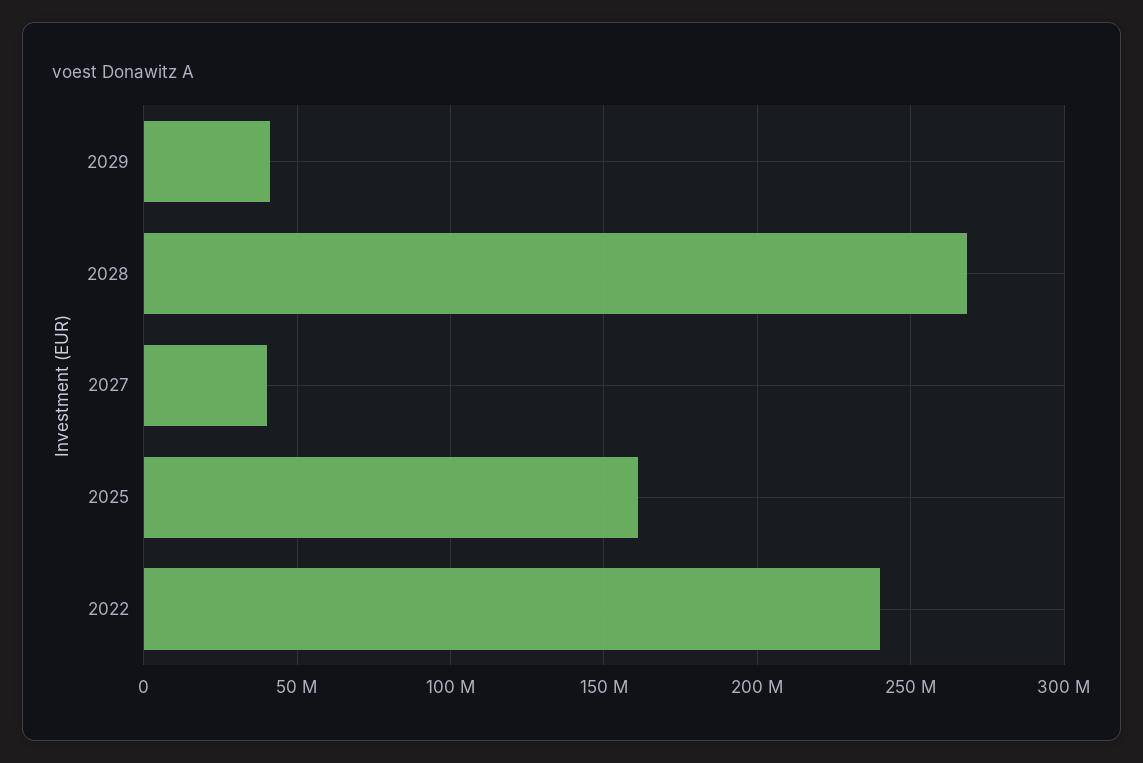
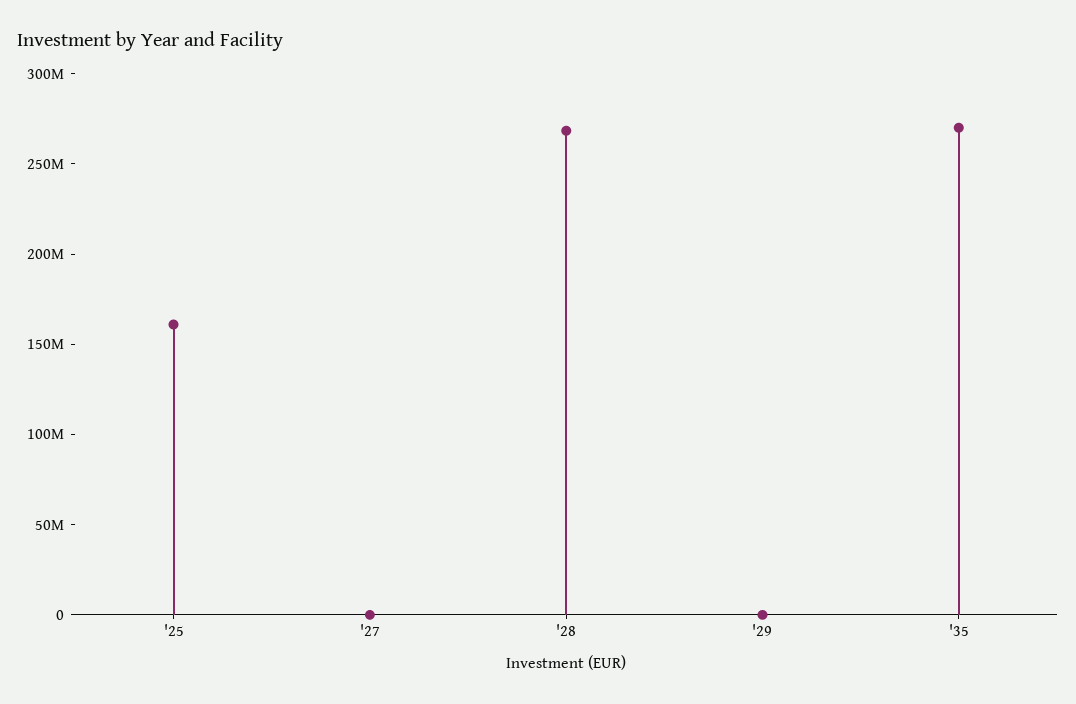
2029: 40000000 -> 0
2027: 40000000 -> 0
2022: 240000000 -> none
'35: none -> 270000000

